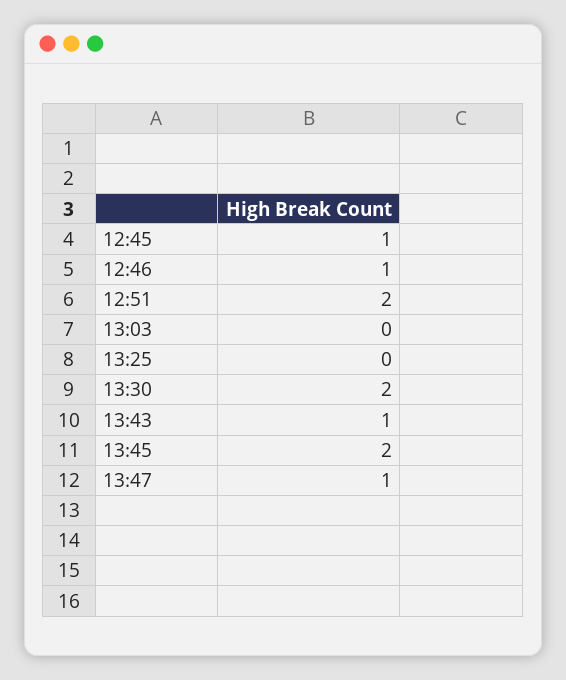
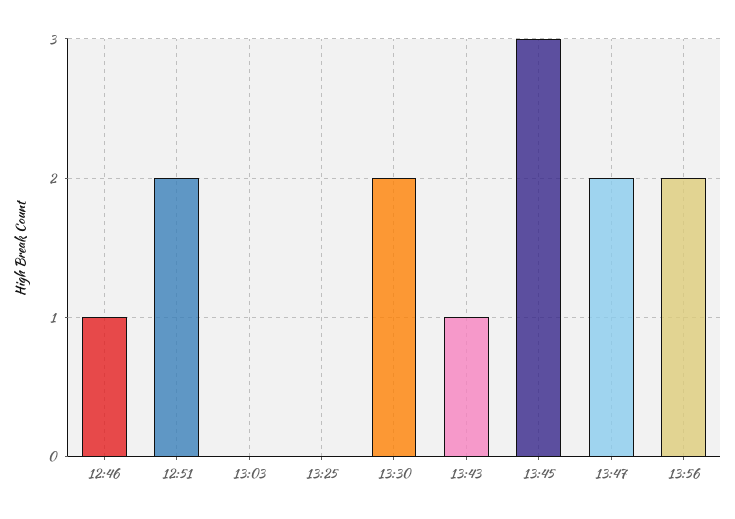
12:45: 1 -> none
13:45: 2 -> 3
13:47: 1 -> 2
13:56: none -> 2

